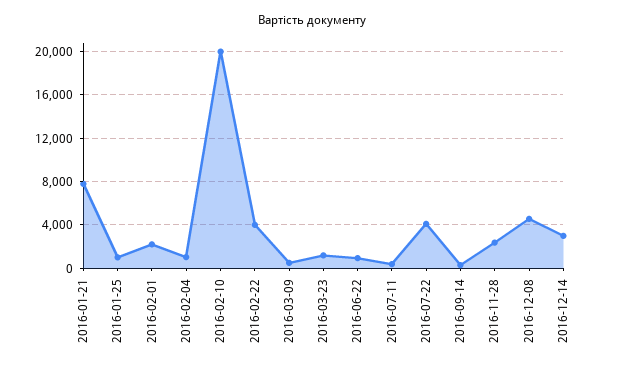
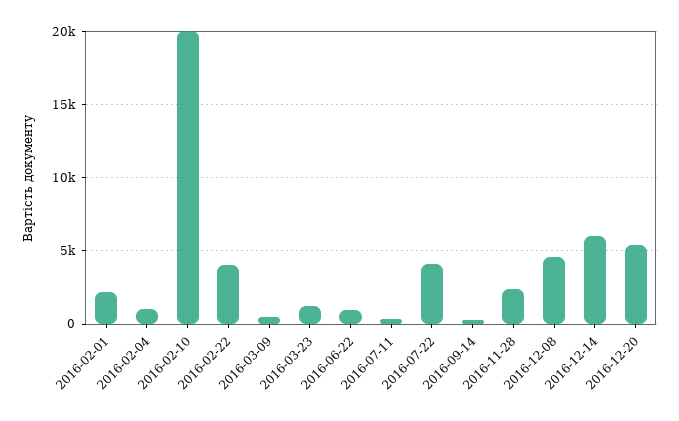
2016-01-21: 8000 -> none
2016-01-25: 1000 -> none
2016-12-14: 3000 -> 6000
2016-12-20: none -> 5500

